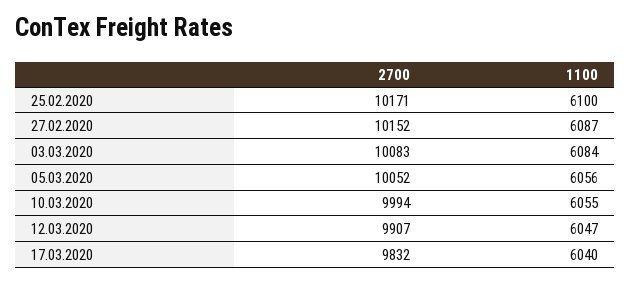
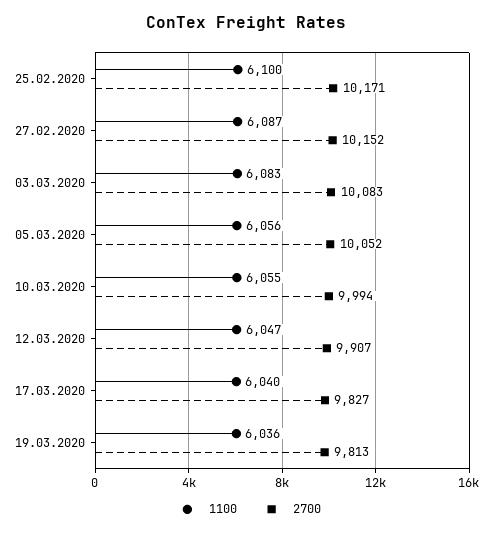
1100, 03.03.2020: 6084 -> 6083
2700, 17.03.2020: 9832 -> 9827
1100, 19.03.2020: none -> 6036
2700, 19.03.2020: none -> 9813

